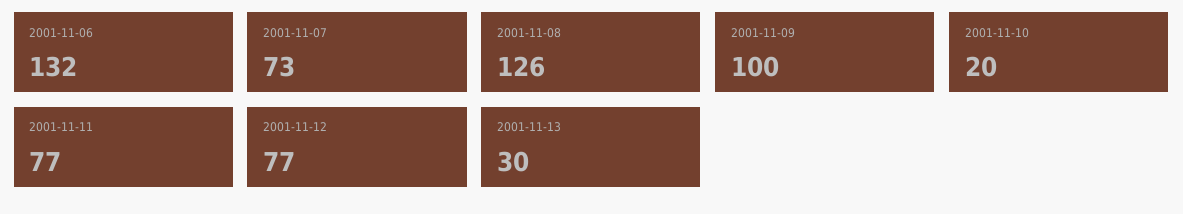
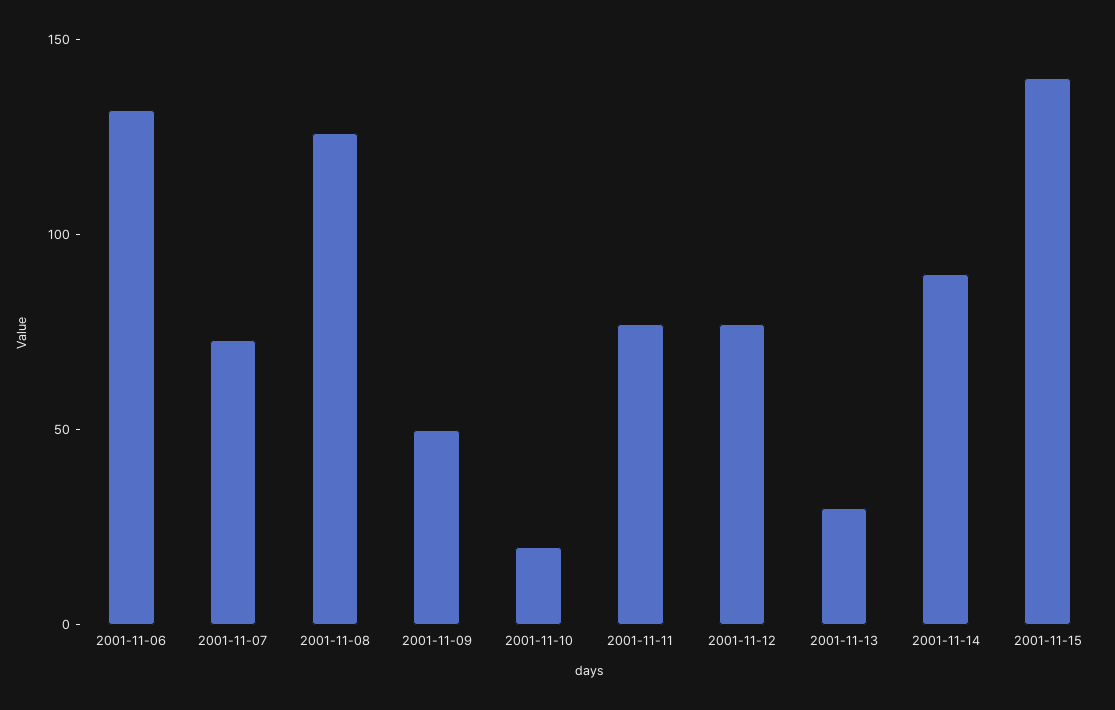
2001-11-09: 100 -> 50
2001-11-14: none -> 90
2001-11-15: none -> 140

